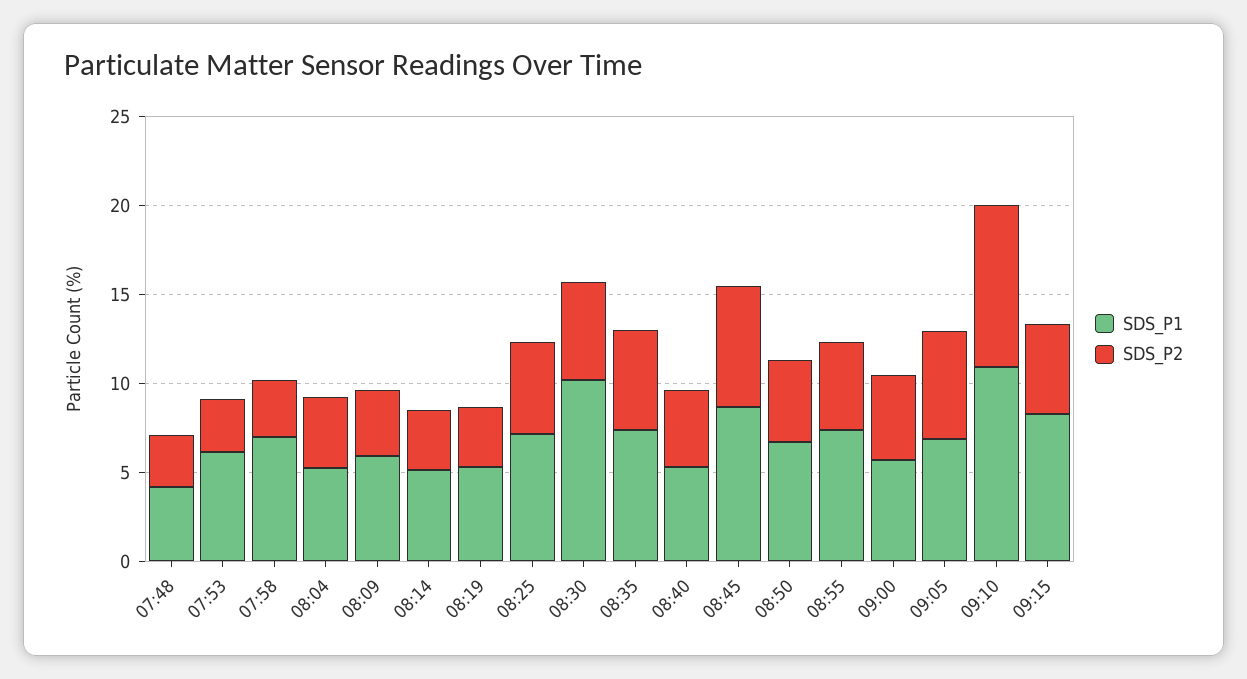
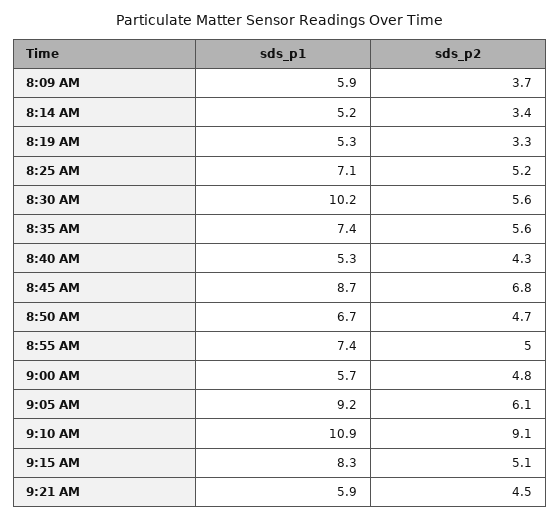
SDS_P1, 07:48: 4 -> none
SDS_P2, 07:48: 3 -> none
SDS_P1, 07:53: 6 -> none
SDS_P2, 07:53: 3 -> none
SDS_P1, 07:58: 7 -> none
SDS_P2, 07:58: 3 -> none
SDS_P1, 08:04: 5 -> none
SDS_P2, 08:04: 4 -> none
SDS_P1, 09:05: 7 -> 9.2
SDS_P1, 9:21 AM: none -> 5.9
SDS_P2, 9:21 AM: none -> 4.5

